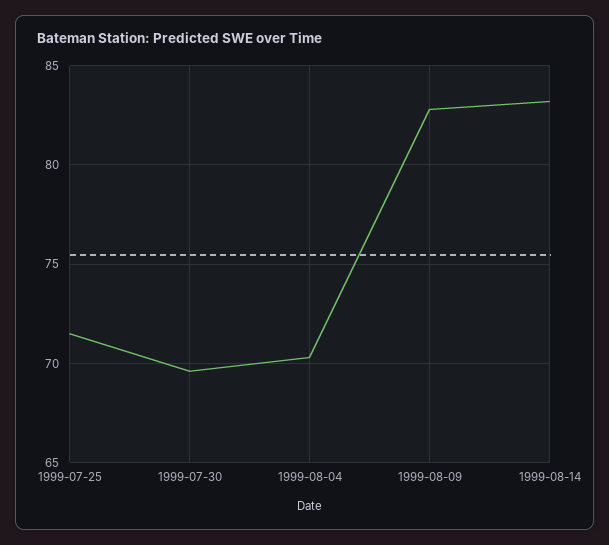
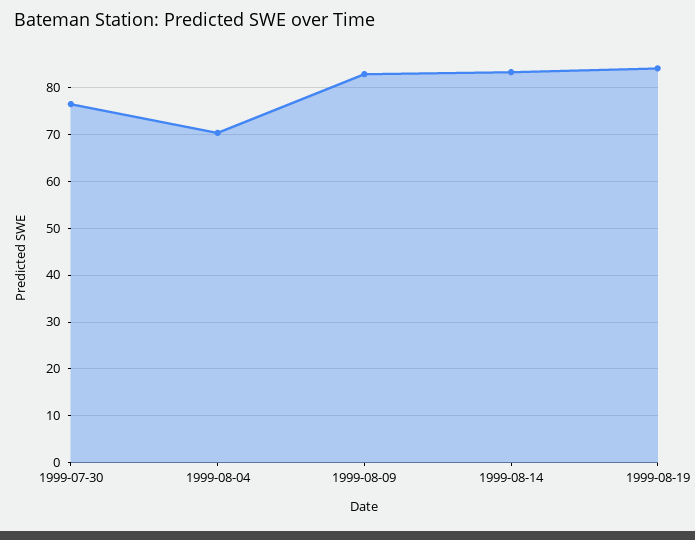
1999-07-25: 71.5 -> none
1999-07-30: 69.5 -> 76
1999-08-19: none -> 84

